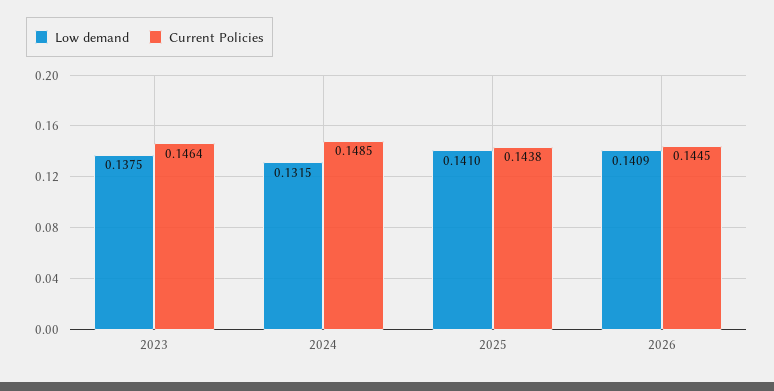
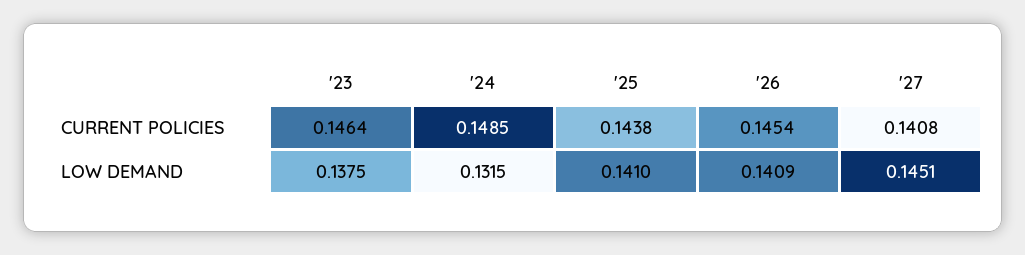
Current Policies, 2026: 0.1445 -> 0.1454
Current Policies, '27: none -> 0.1408
Low demand, '27: none -> 0.1451

